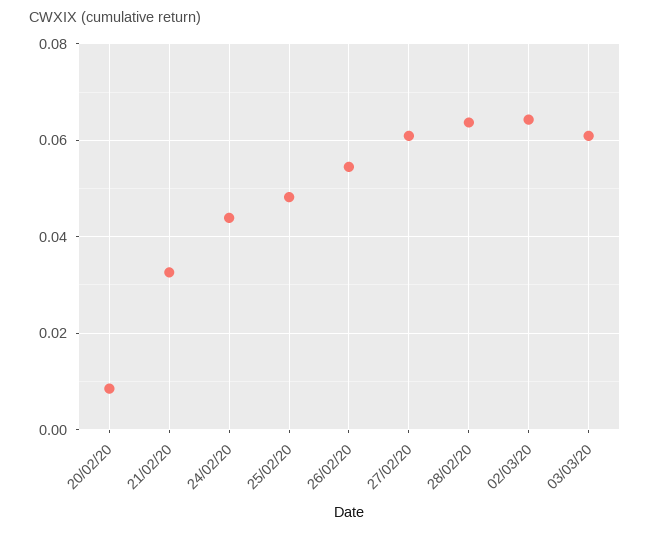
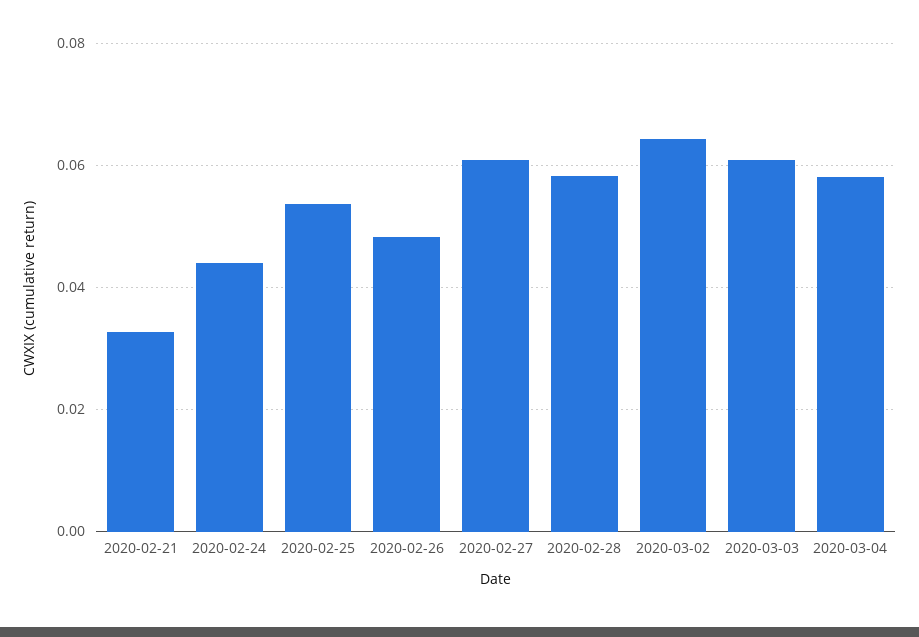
20/02/20: 0.008 -> none
25/02/20: 0.048 -> 0.054
26/02/20: 0.054 -> 0.048
28/02/20: 0.064 -> 0.058
2020-03-04: none -> 0.058

